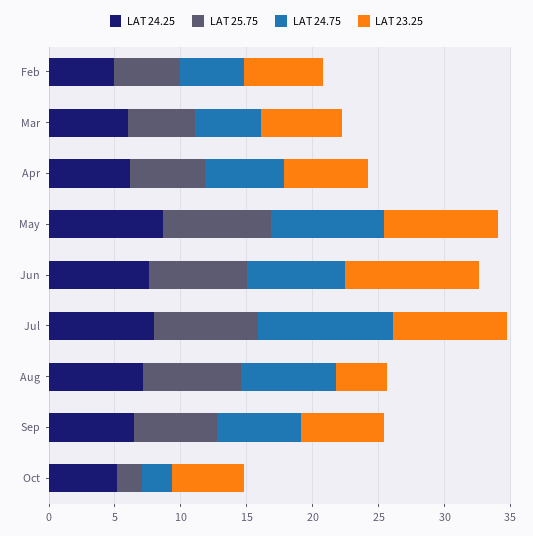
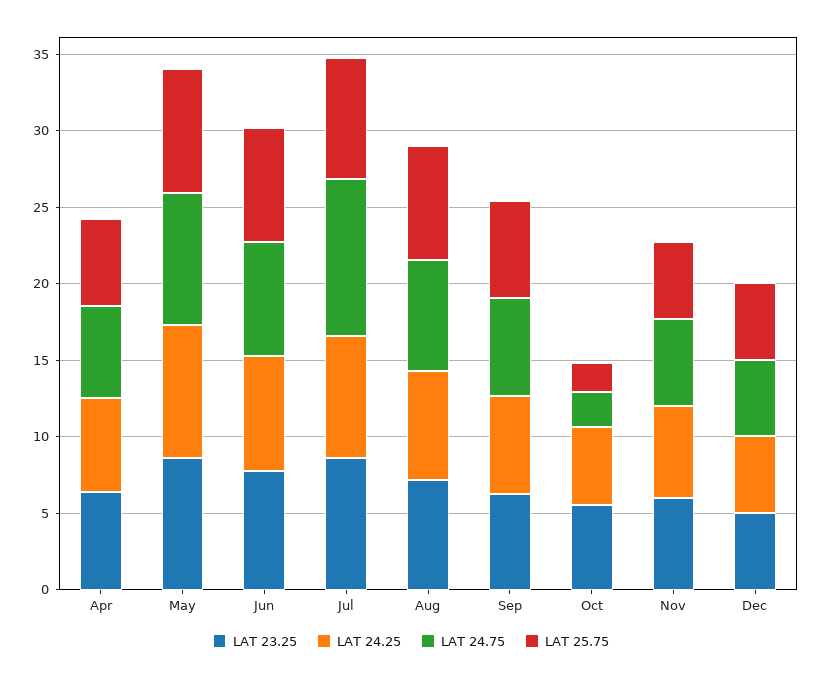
LAT 24.25, Feb: 5 -> none
LAT 25.75, Feb: 5 -> none
LAT 24.75, Feb: 5 -> none
LAT 23.25, Feb: 6 -> none
LAT 24.25, Mar: 6 -> none
LAT 25.75, Mar: 5 -> none
LAT 24.75, Mar: 5 -> none
LAT 23.25, Mar: 6 -> none
LAT 23.25, Jun: 10 -> 8
LAT 23.25, Aug: 4 -> 7
LAT 23.25, Nov: none -> 6
LAT 24.25, Nov: none -> 6
LAT 24.75, Nov: none -> 6
LAT 25.75, Nov: none -> 5
LAT 23.25, Dec: none -> 5
LAT 24.25, Dec: none -> 5
LAT 24.75, Dec: none -> 5
LAT 25.75, Dec: none -> 5

